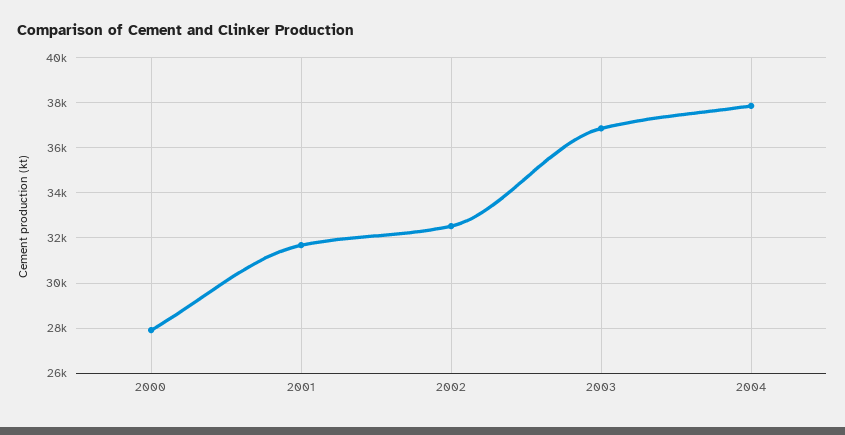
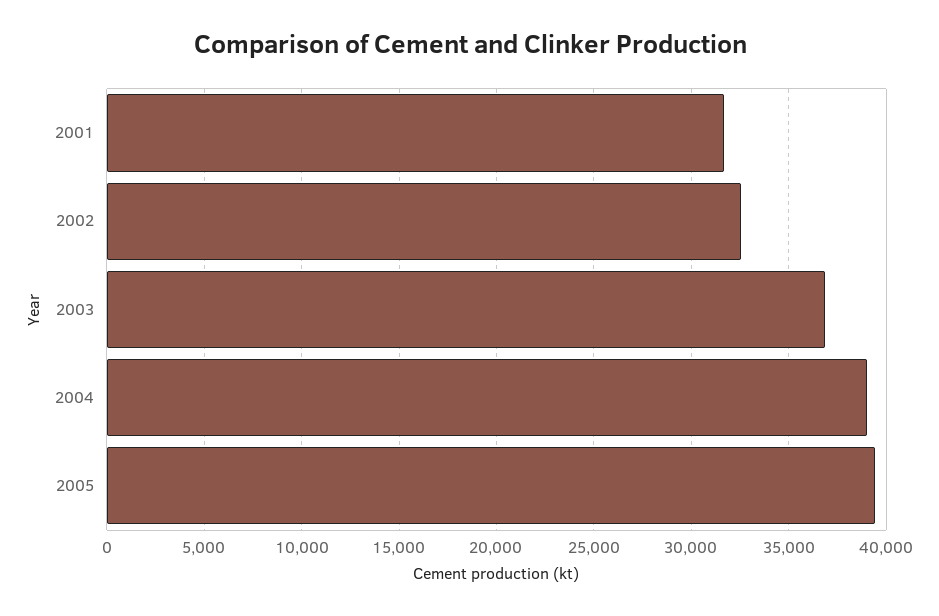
2000: 28000 -> none
2004: 38000 -> 39000
2005: none -> 39500

